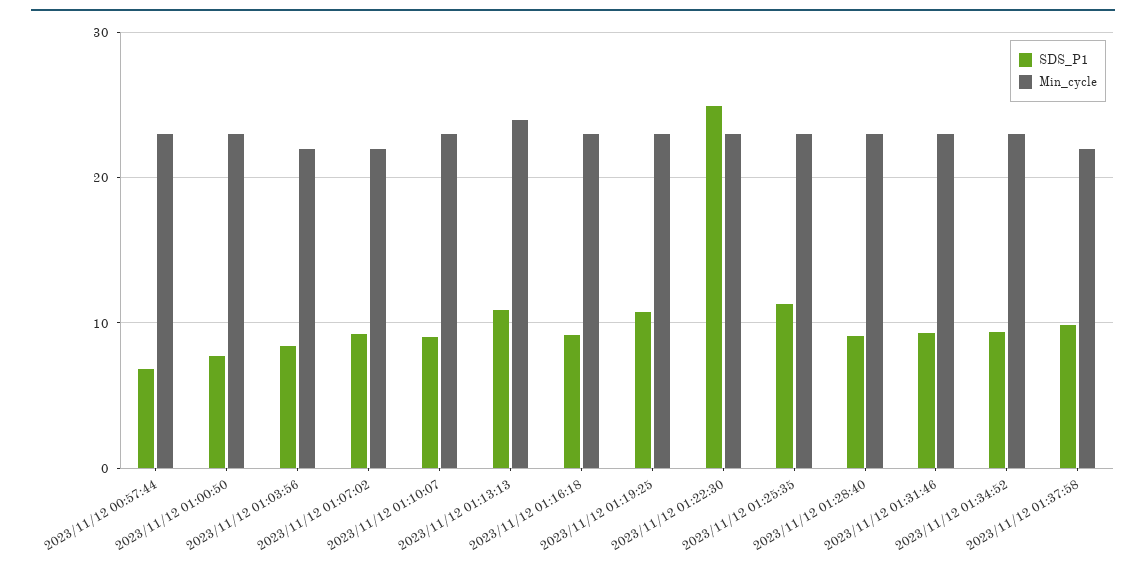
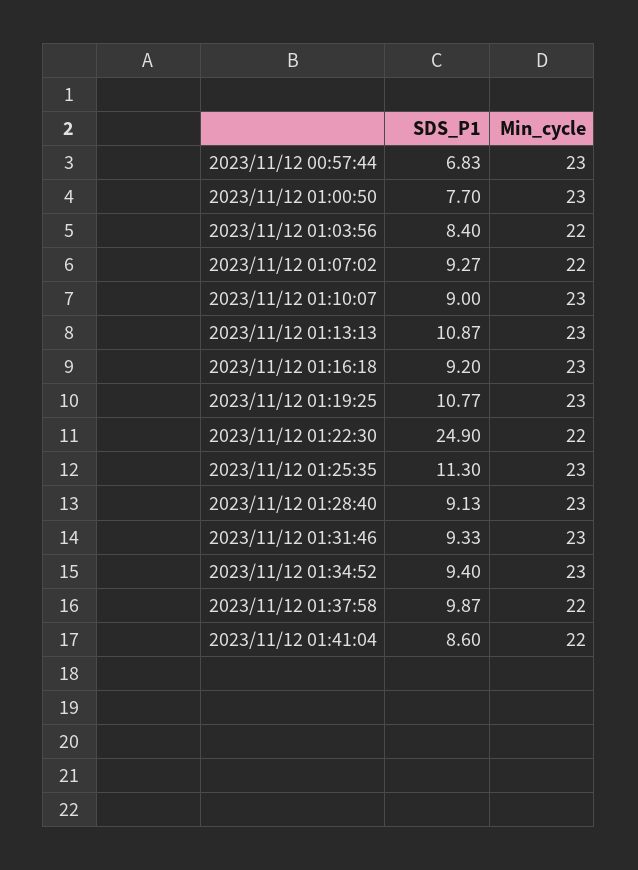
Min_cycle, 2023/11/12 01:13:13: 24 -> 23
Min_cycle, 2023/11/12 01:22:30: 23 -> 22
SDS_P1, 2023/11/12 01:41:04: none -> 8.6
Min_cycle, 2023/11/12 01:41:04: none -> 22

